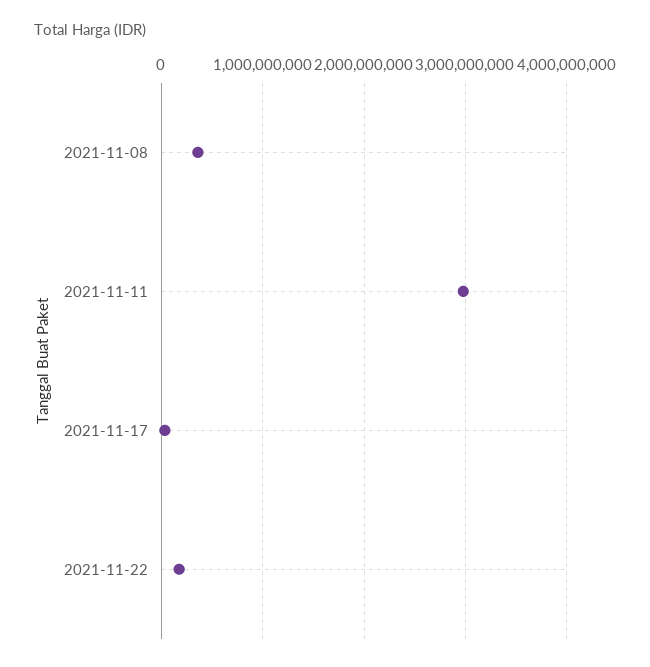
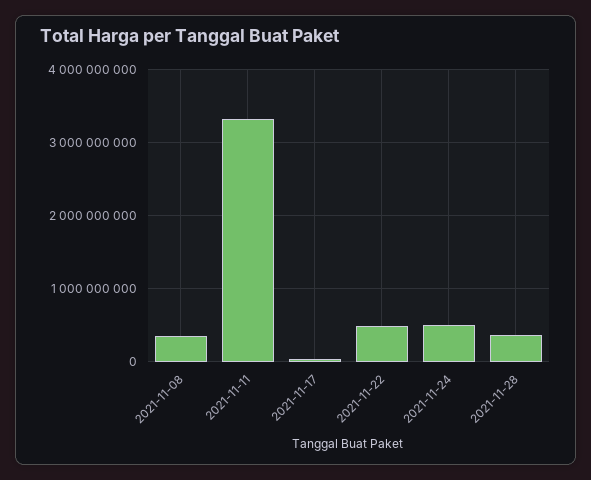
2021-11-11: 3000000000 -> 3300000000
2021-11-22: 200000000 -> 500000000
2021-11-24: none -> 500000000
2021-11-28: none -> 400000000

